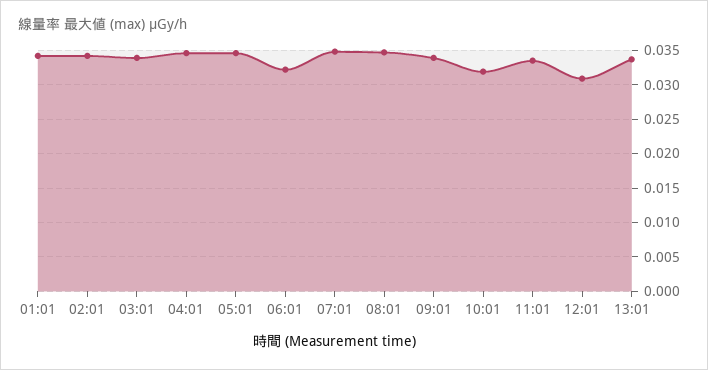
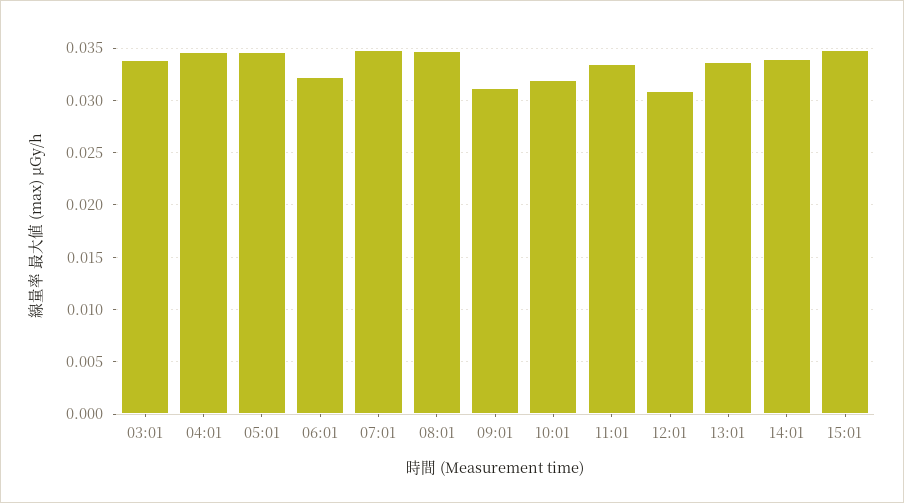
01:01: 0.034 -> none
02:01: 0.034 -> none
09:01: 0.034 -> 0.031
14:01: none -> 0.034
15:01: none -> 0.035

